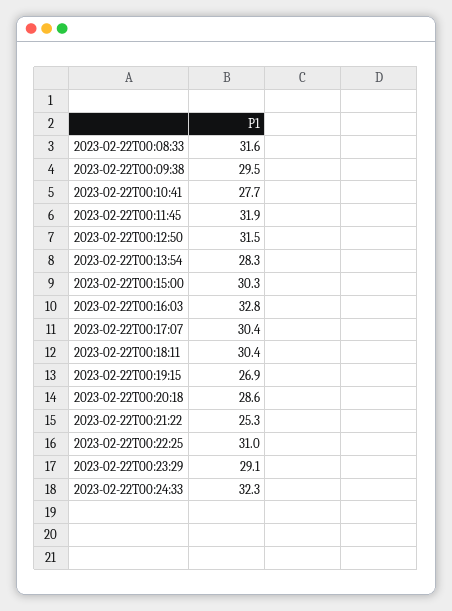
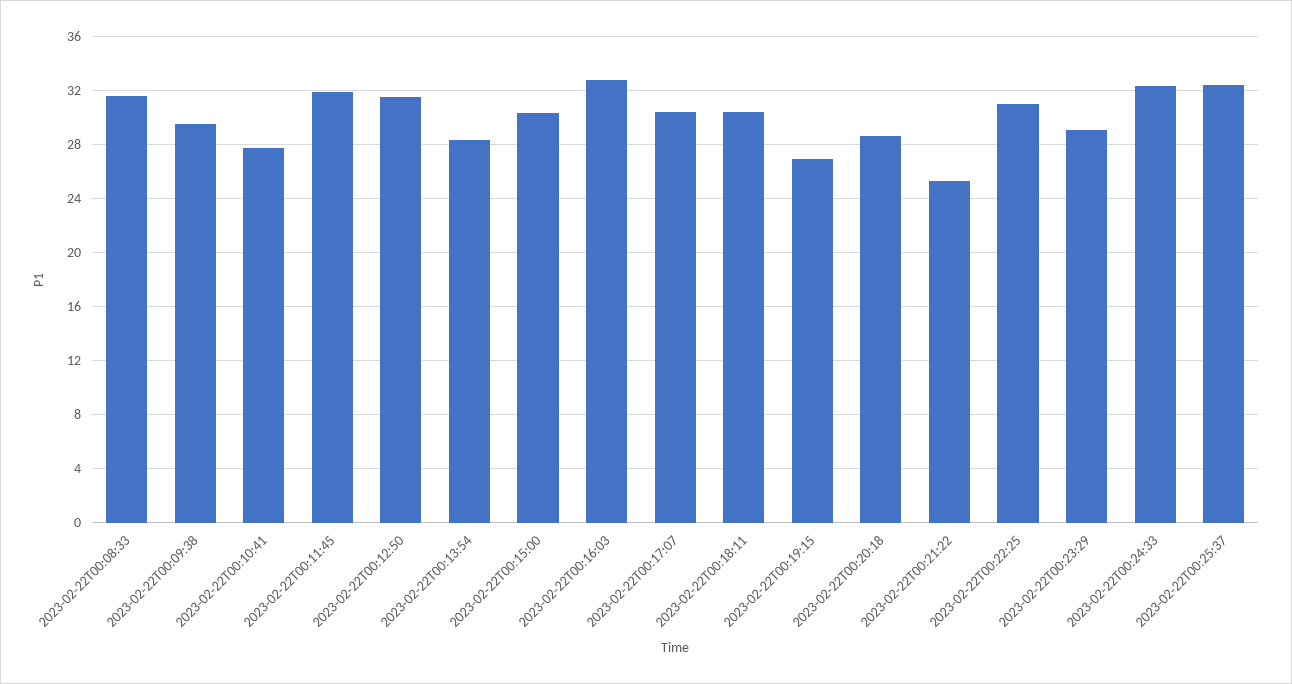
2023-02-22T00:25:37: none -> 32.5

